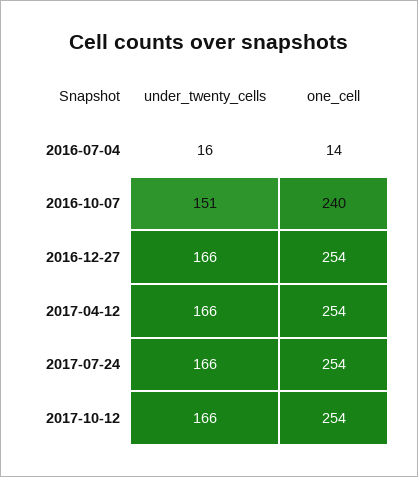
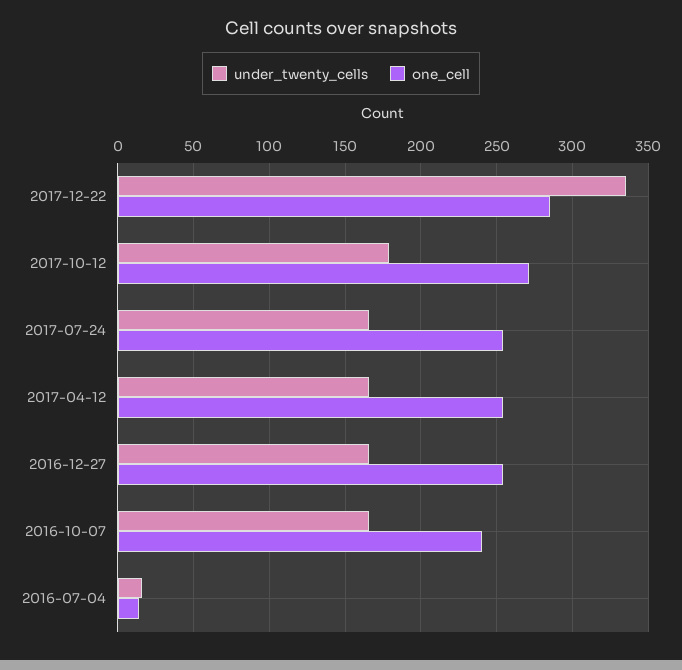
under_twenty_cells, 2016-10-07: 151 -> 165
under_twenty_cells, 2017-10-12: 166 -> 180
one_cell, 2017-10-12: 254 -> 270
under_twenty_cells, 2017-12-22: none -> 335
one_cell, 2017-12-22: none -> 285

